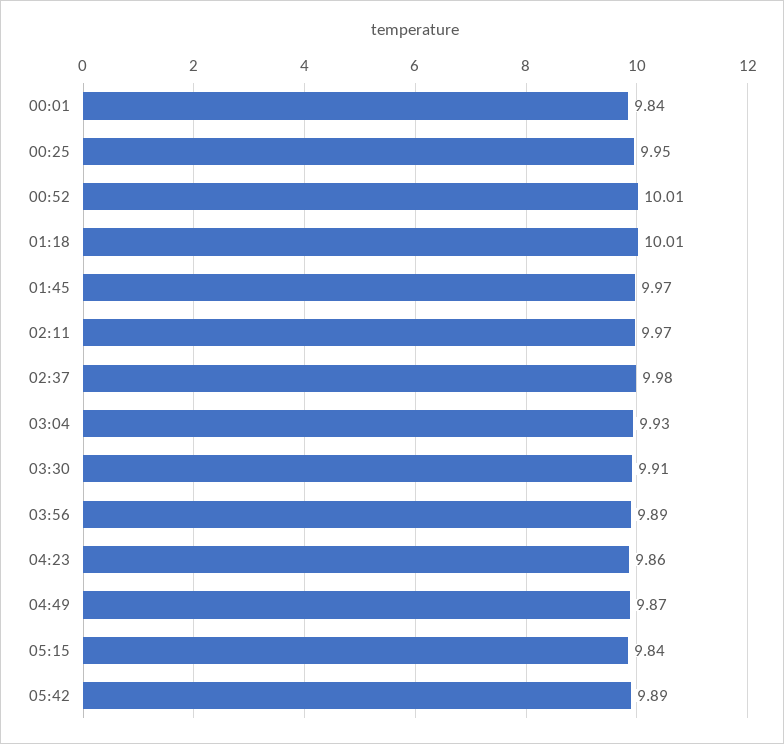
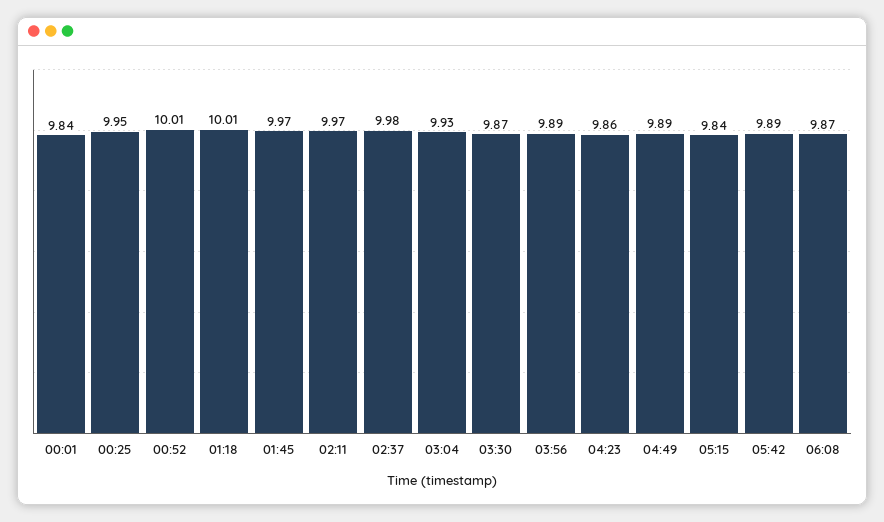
03:30: 9.91 -> 9.87
04:49: 9.87 -> 9.89
06:08: none -> 9.87

